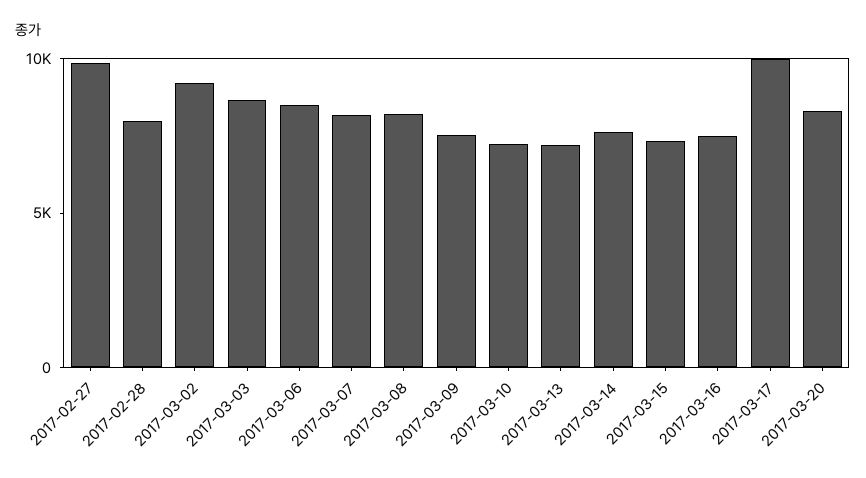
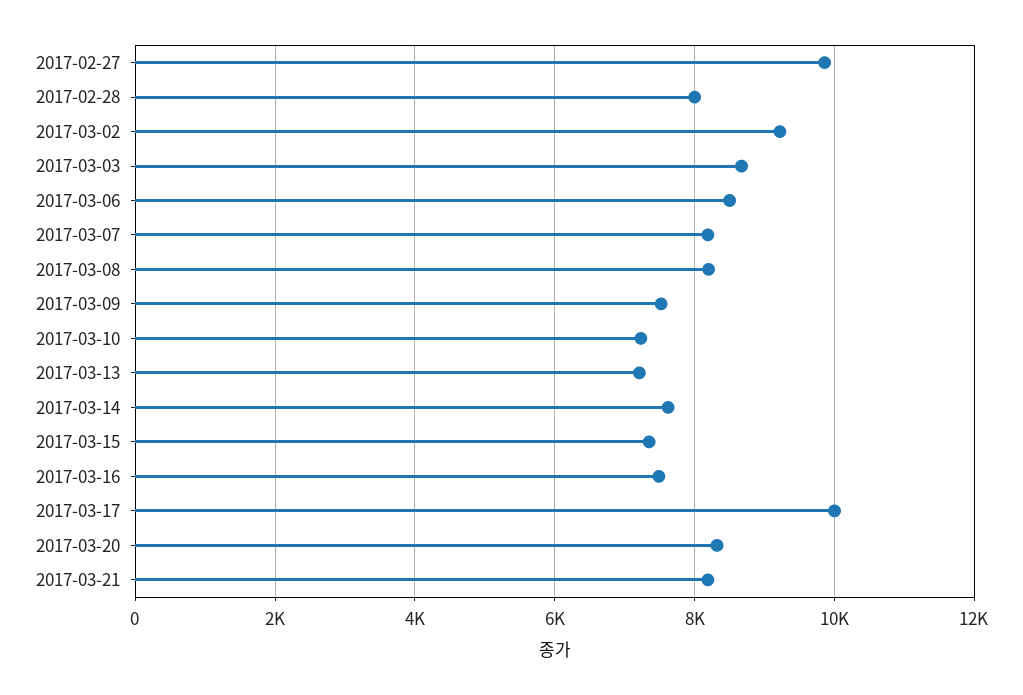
2017-03-21: none -> 8200

